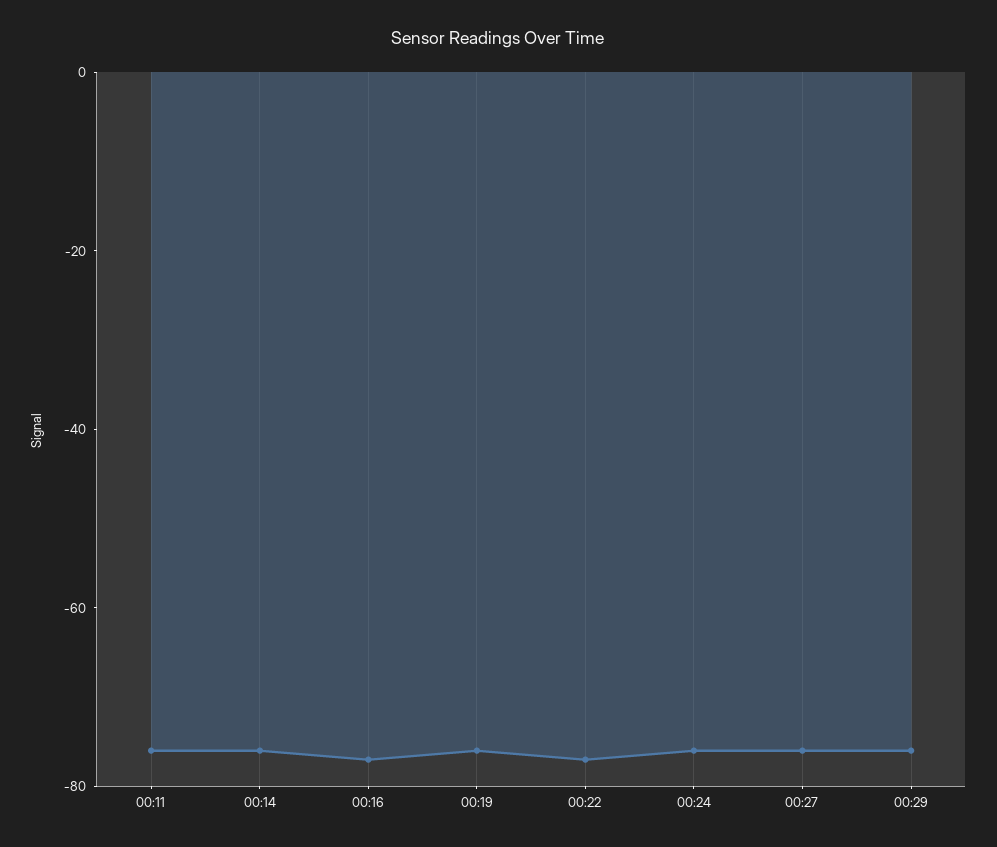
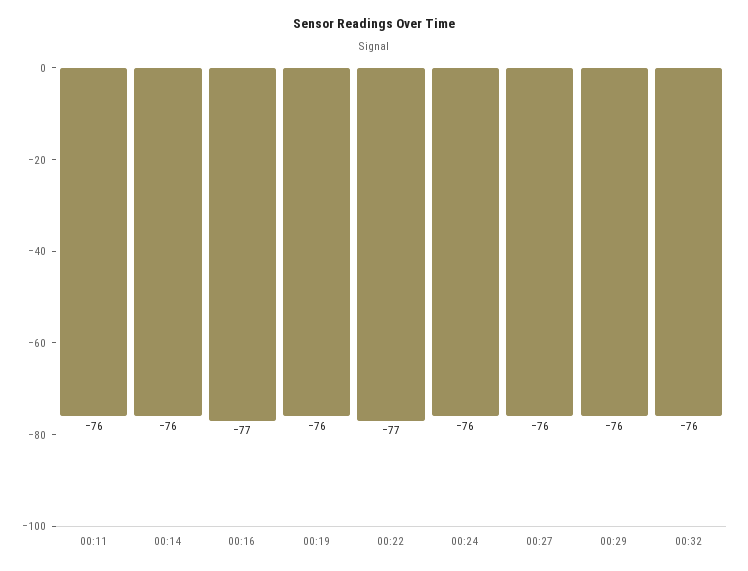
00:32: none -> -76

